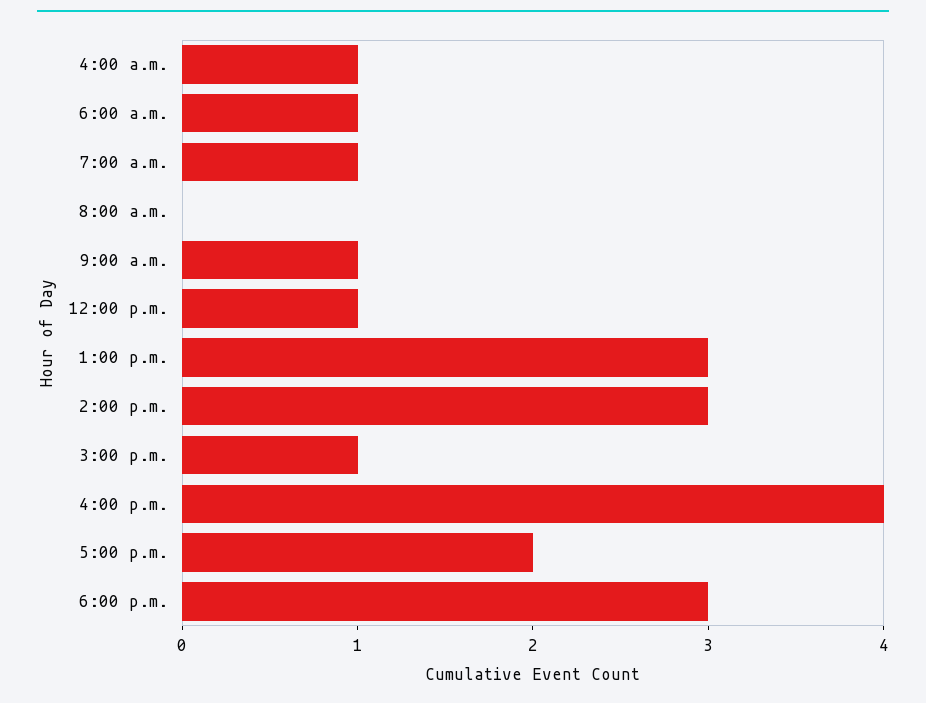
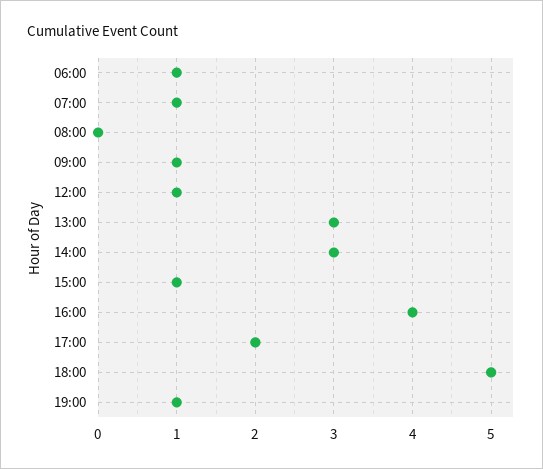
4:00 a.m.: 1 -> none
6:00 p.m.: 3 -> 5
19:00: none -> 1

